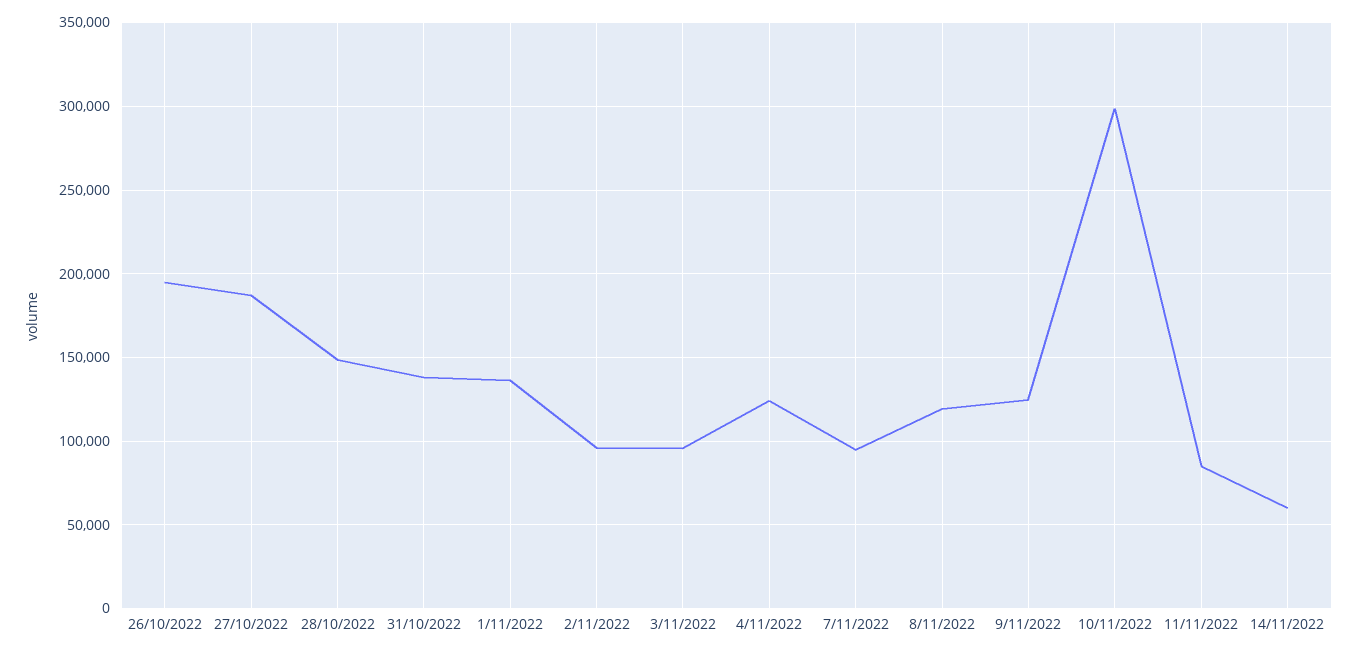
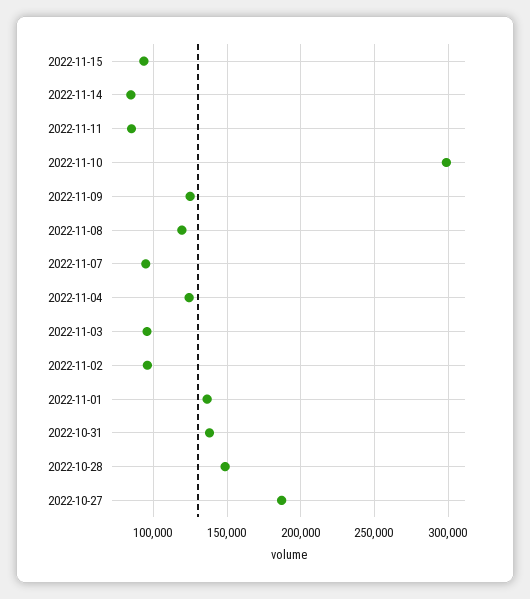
26/10/2022: 195000 -> none
14/11/2022: 60000 -> 85000
2022-11-15: none -> 95000

